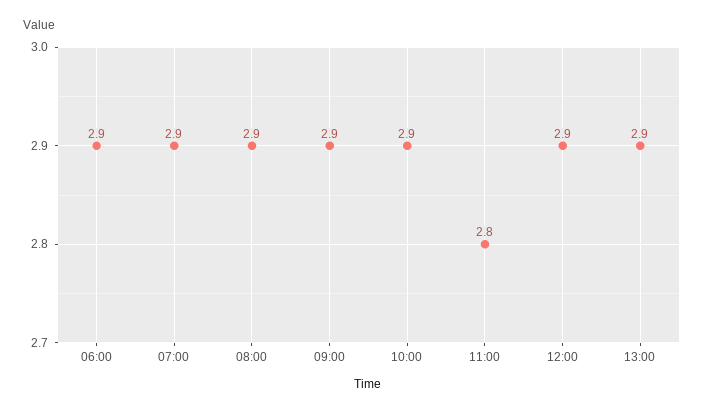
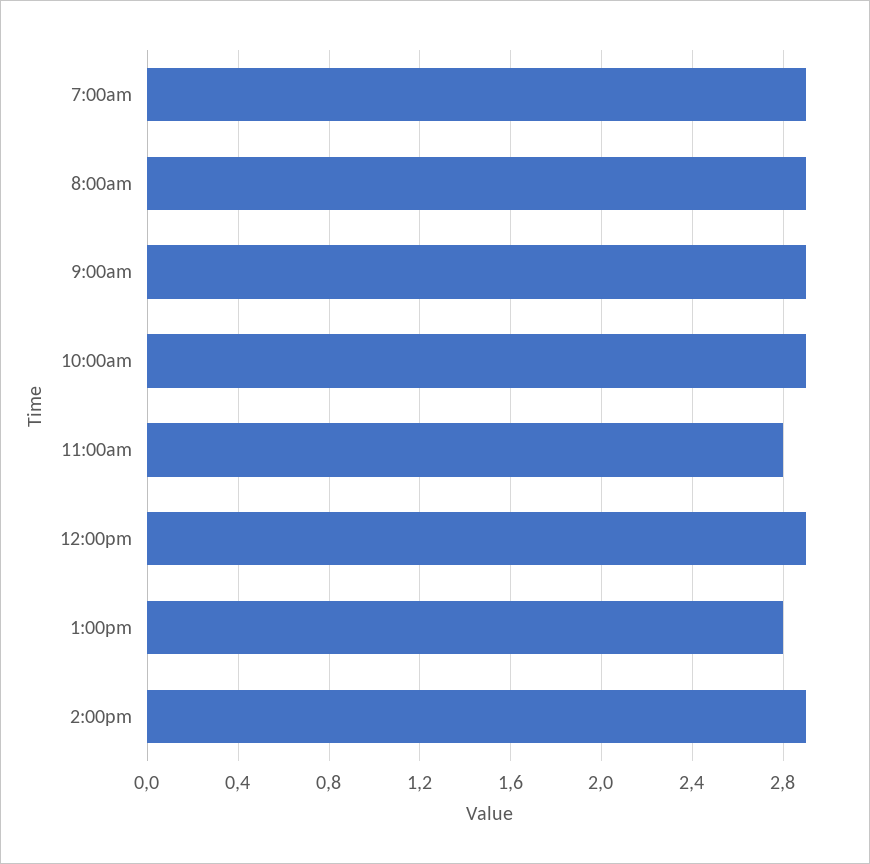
06:00: 2.9 -> none
13:00: 2.9 -> 2.8
2:00pm: none -> 2.9

